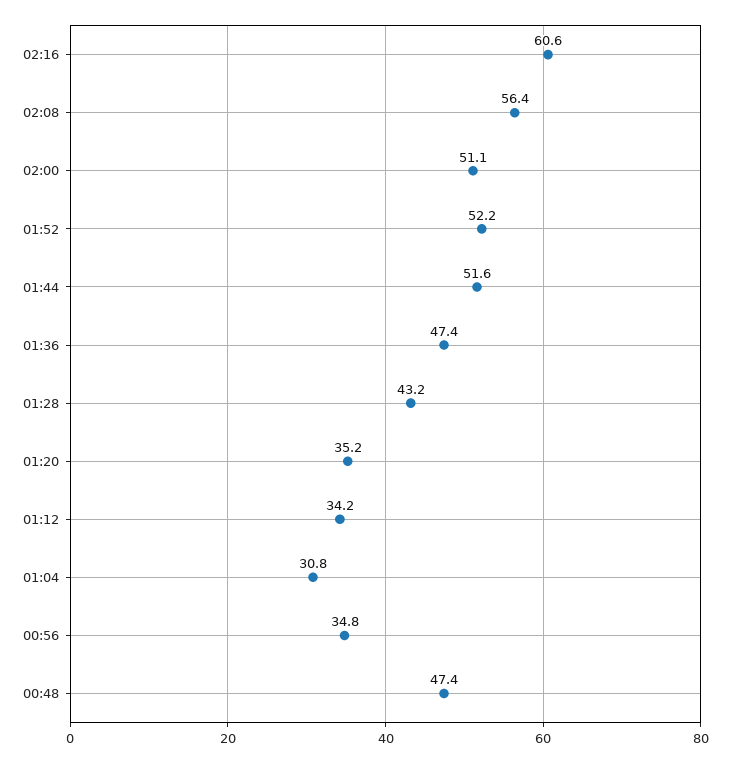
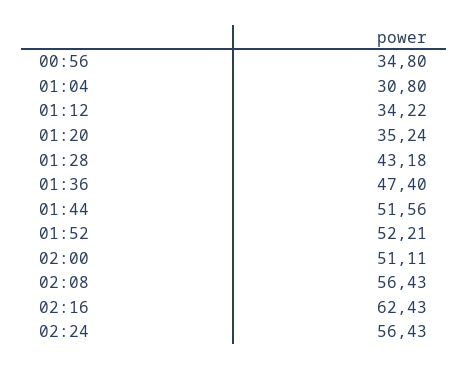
02:16: 60.6 -> 62.43
00:48: 47.4 -> none
02:24: none -> 56.43

